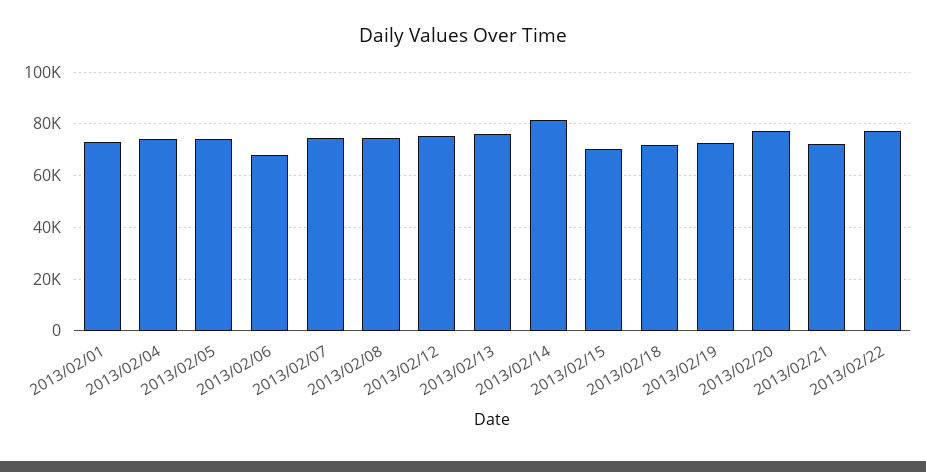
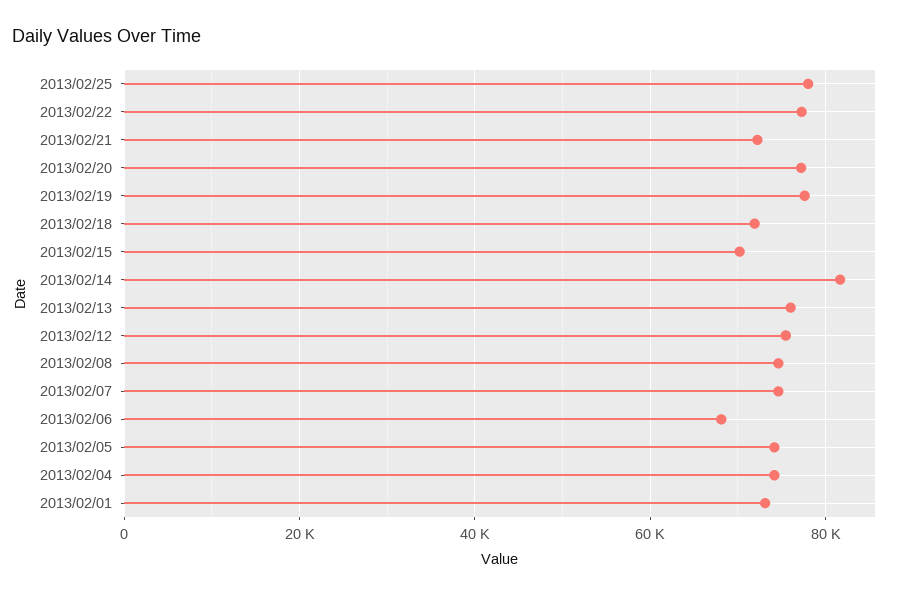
2013/02/19: 72500 -> 78000
2013/02/25: none -> 78000

